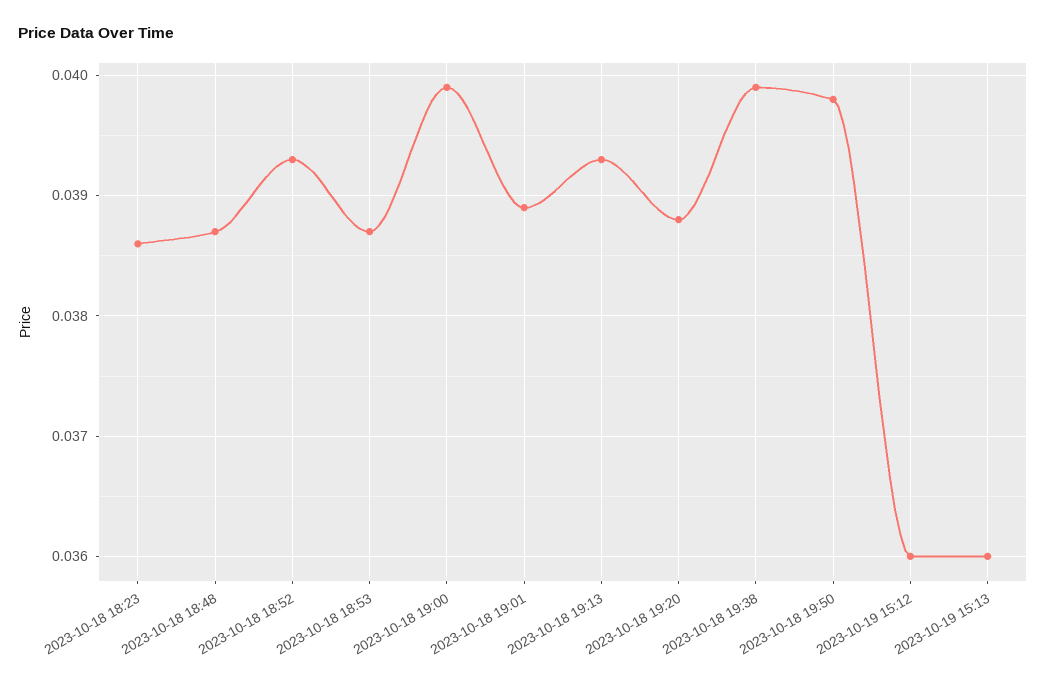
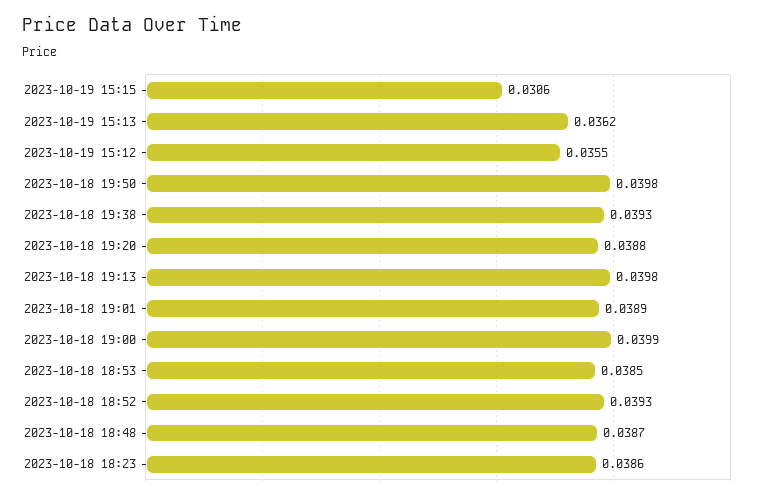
2023-10-18 18:53: 0.0387 -> 0.0385
2023-10-18 19:13: 0.0393 -> 0.0398
2023-10-18 19:38: 0.0399 -> 0.0393
2023-10-19 15:12: 0.036 -> 0.0355
2023-10-19 15:13: 0.036 -> 0.0362
2023-10-19 15:15: none -> 0.0306

